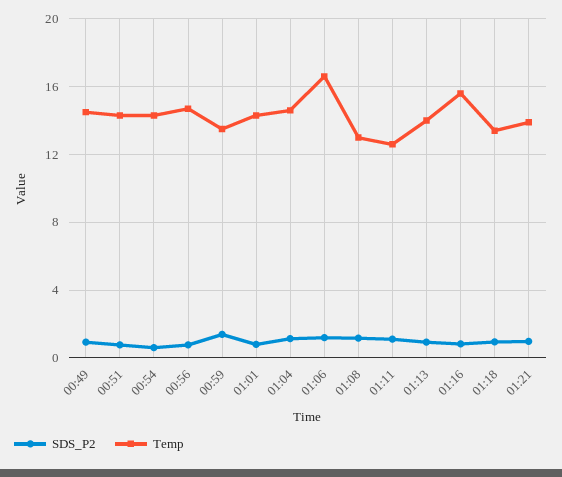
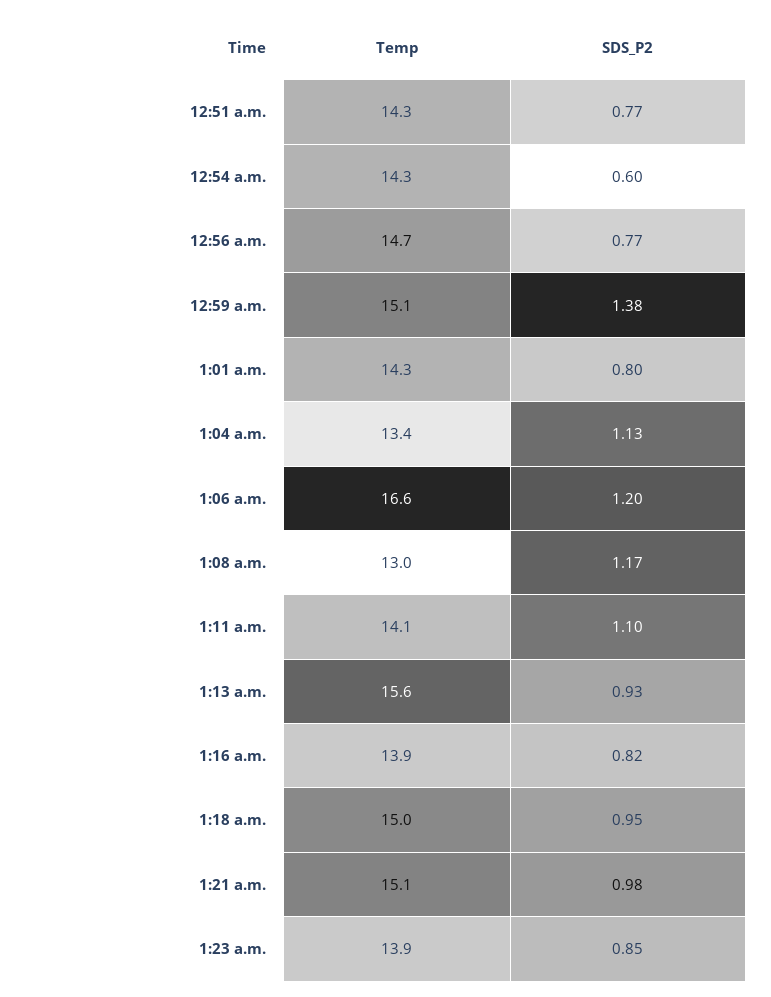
SDS_P2, 00:49: 1 -> none
Temp, 00:49: 14.5 -> none
Temp, 00:59: 13.5 -> 15.1
Temp, 01:04: 14.5 -> 13.4
Temp, 01:11: 12.5 -> 14.1
Temp, 01:13: 14 -> 15.6
Temp, 01:16: 15.5 -> 13.9
Temp, 01:18: 13.5 -> 15
Temp, 01:21: 14 -> 15.1
Temp, 1:23 a.m.: none -> 13.9
SDS_P2, 1:23 a.m.: none -> 0.85

